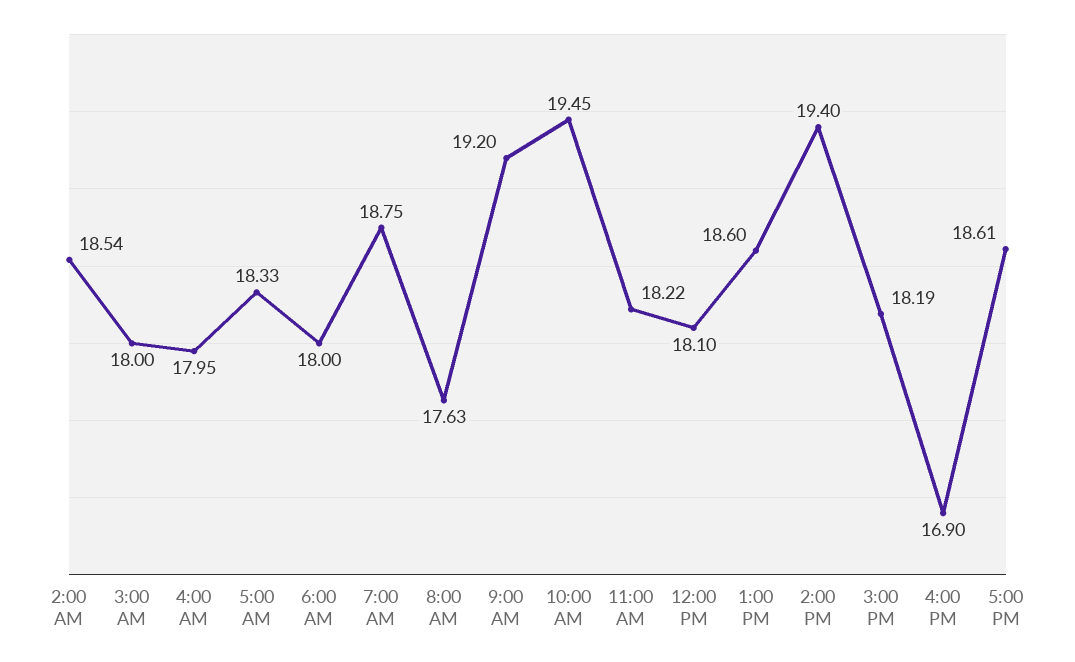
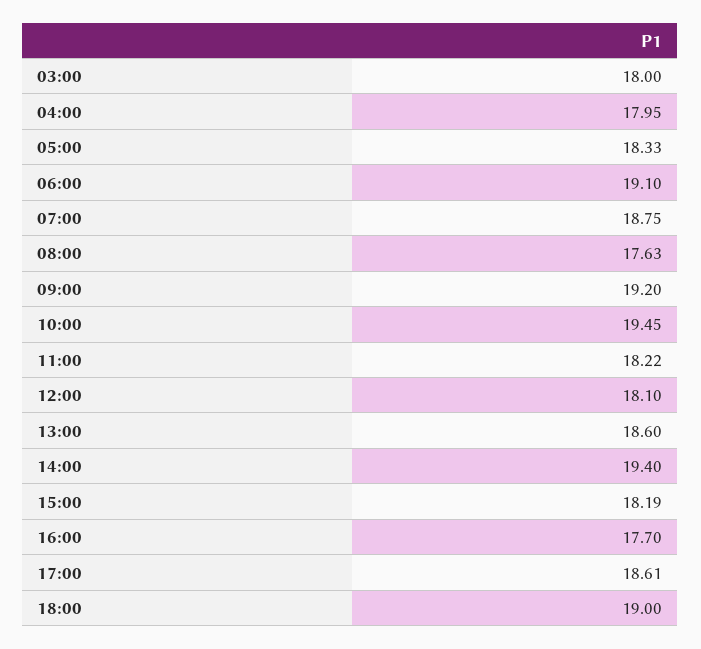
2:00 AM: 18.54 -> none
6:00 AM: 18 -> 19.1
4:00 PM: 16.9 -> 17.7
18:00: none -> 19

